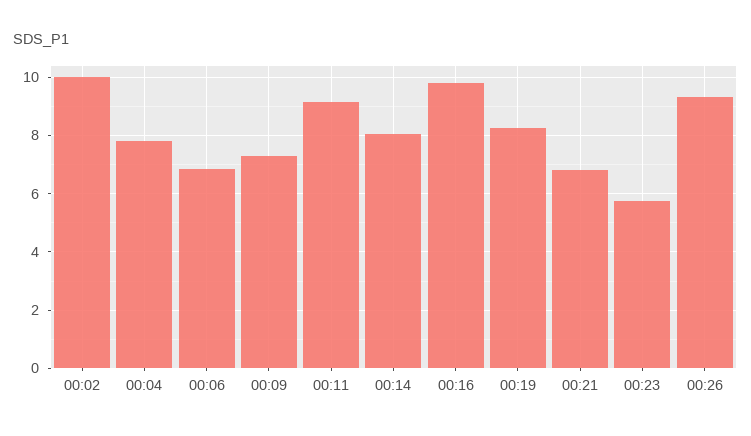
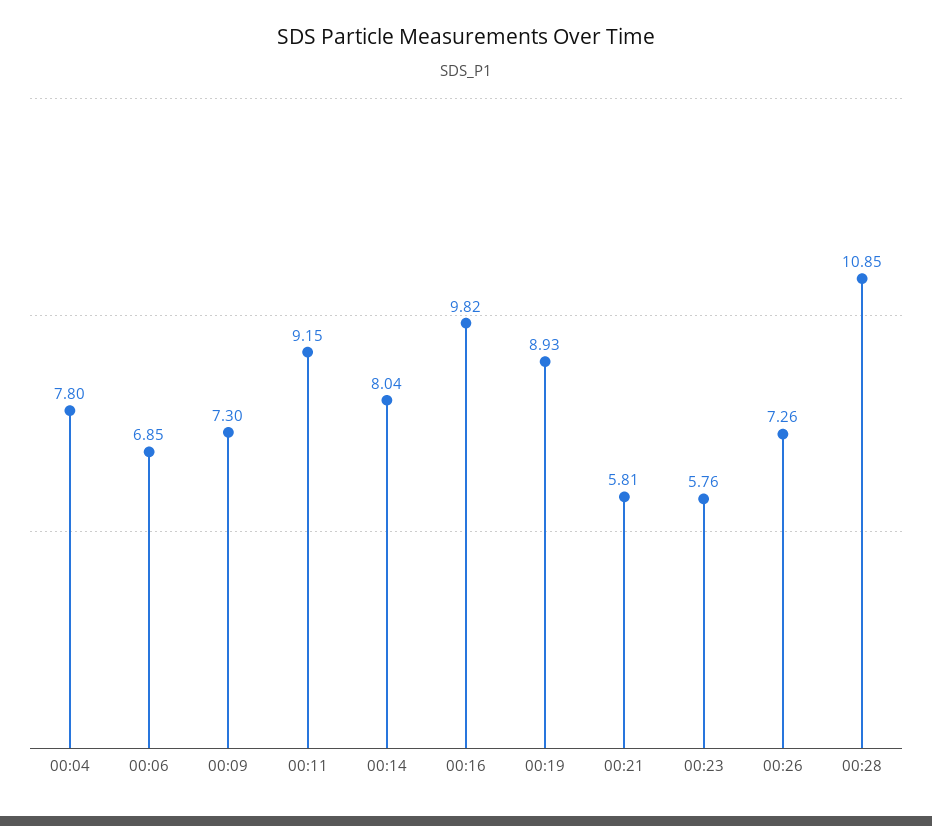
00:02: 10 -> none
00:19: 8.25 -> 8.93
00:21: 6.75 -> 5.81
00:26: 9.25 -> 7.26
00:28: none -> 10.85

